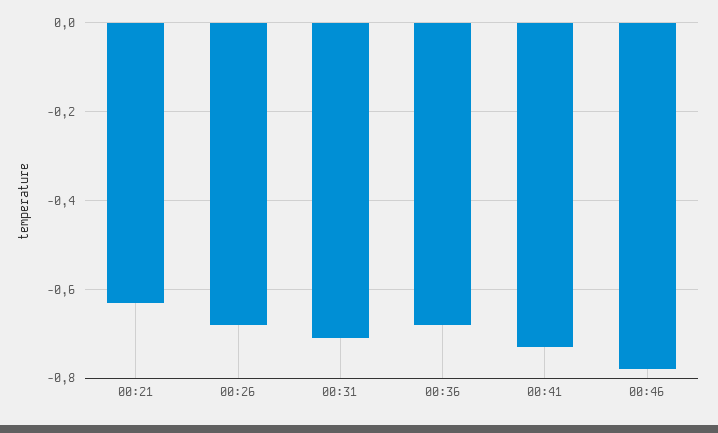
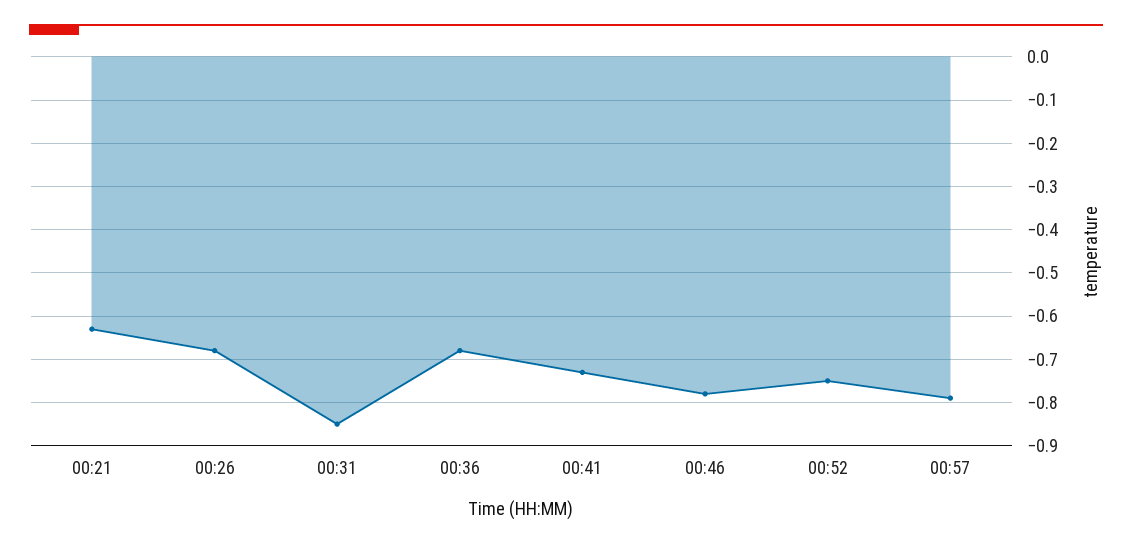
00:31: -0.7 -> -0.85
00:52: none -> -0.75
00:57: none -> -0.8

